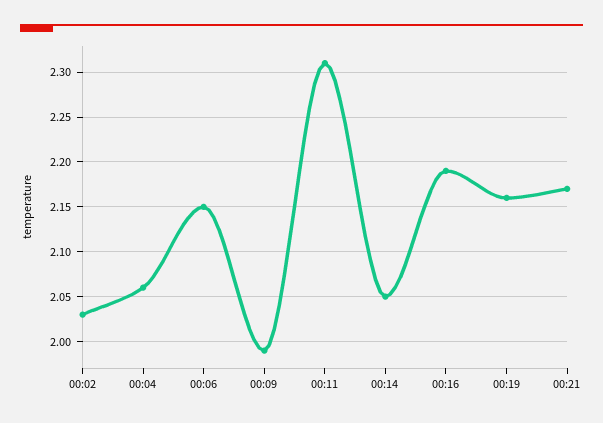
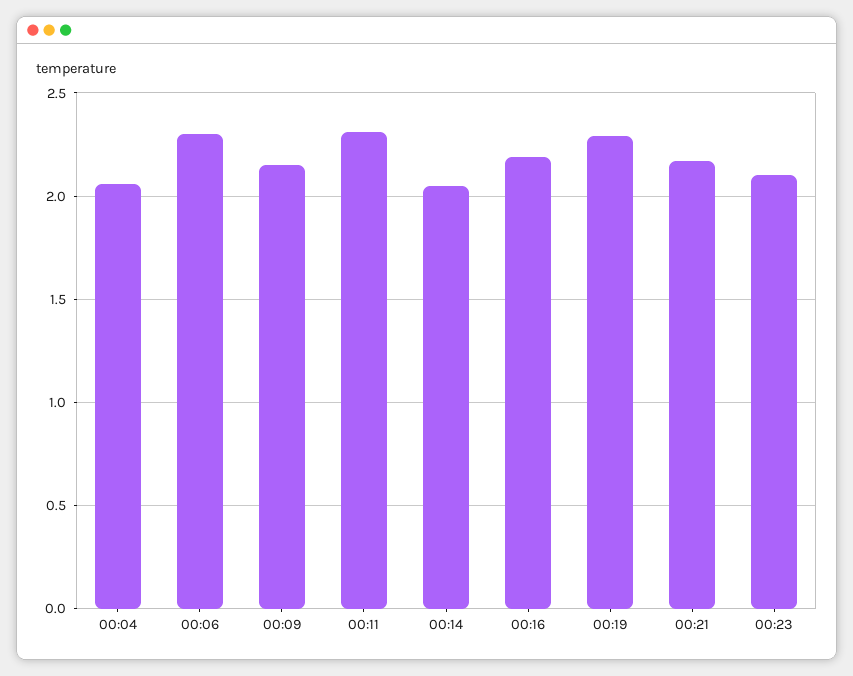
00:02: 2.03 -> none
00:06: 2.15 -> 2.3
00:09: 1.99 -> 2.15
00:19: 2.16 -> 2.3
00:23: none -> 2.1

